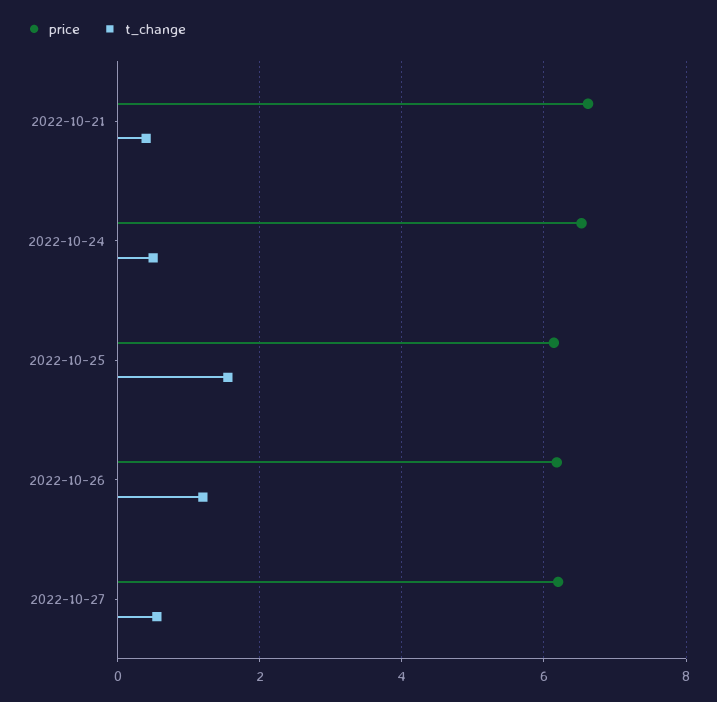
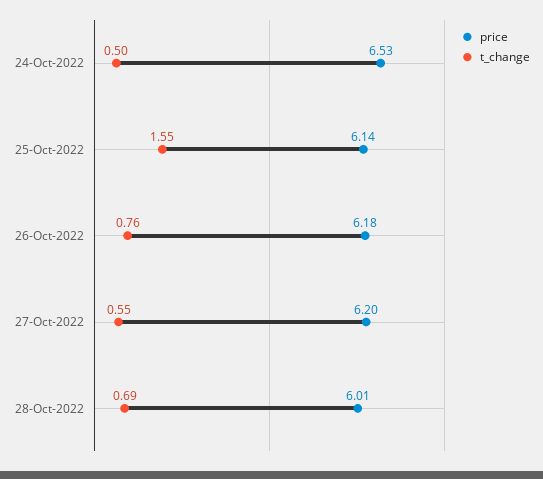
price, 2022-10-21: 6.6 -> none
t_change, 2022-10-21: 0.4 -> none
t_change, 2022-10-26: 1.2 -> 0.76
price, 28-Oct-2022: none -> 6.01
t_change, 28-Oct-2022: none -> 0.69

